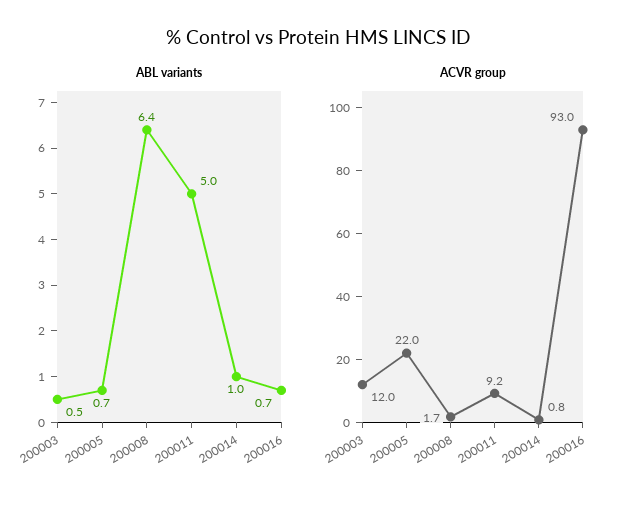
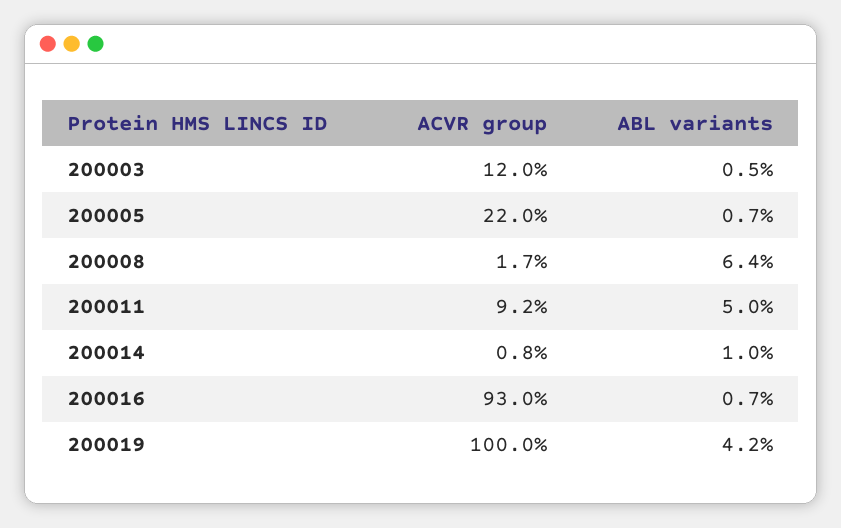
ACVR group, 200019: none -> 100
ABL variants, 200019: none -> 4.2

